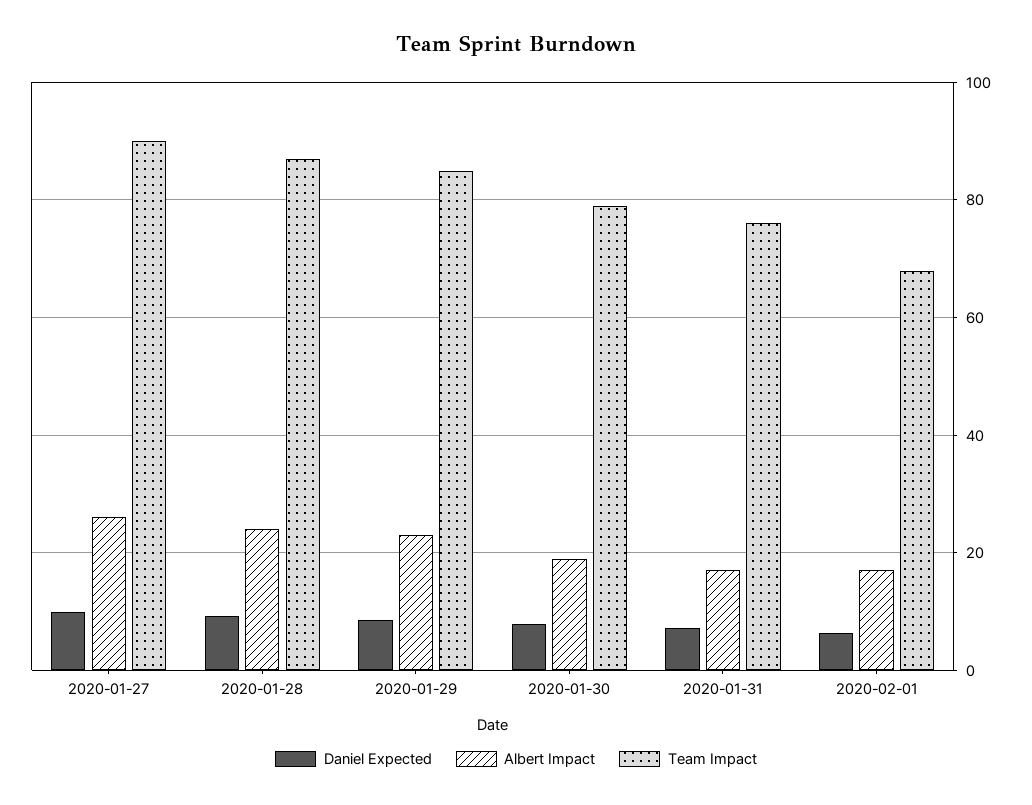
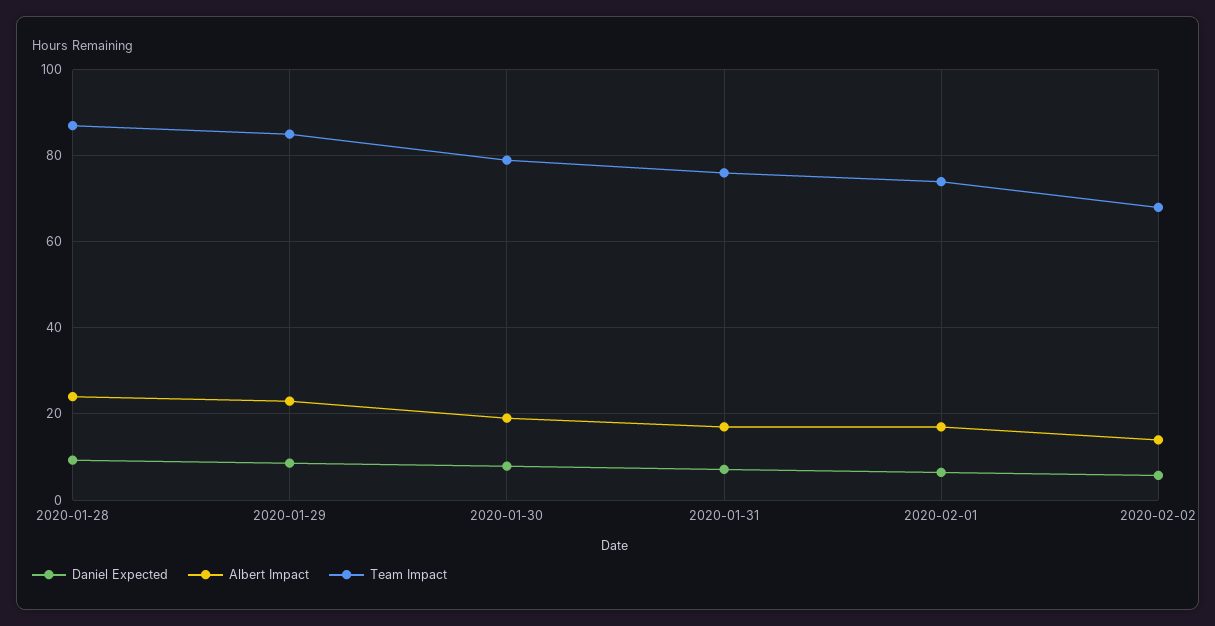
Daniel Expected, 2020-01-27: 10 -> none
Albert Impact, 2020-01-27: 26 -> none
Team Impact, 2020-01-27: 90 -> none
Team Impact, 2020-02-01: 68 -> 74
Daniel Expected, 2020-02-02: none -> 6
Albert Impact, 2020-02-02: none -> 14
Team Impact, 2020-02-02: none -> 68

